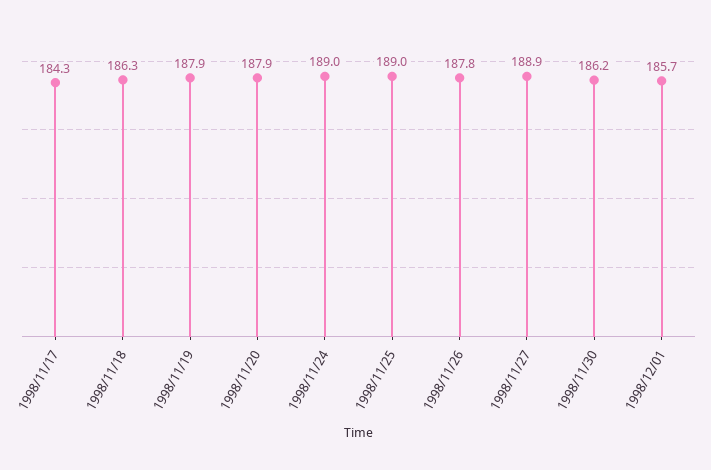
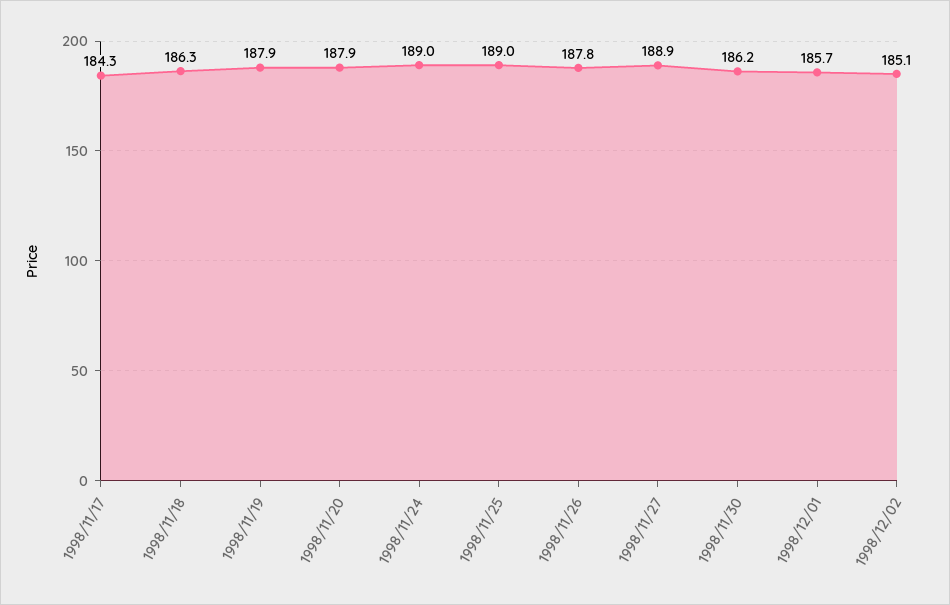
1998/12/02: none -> 185.1

